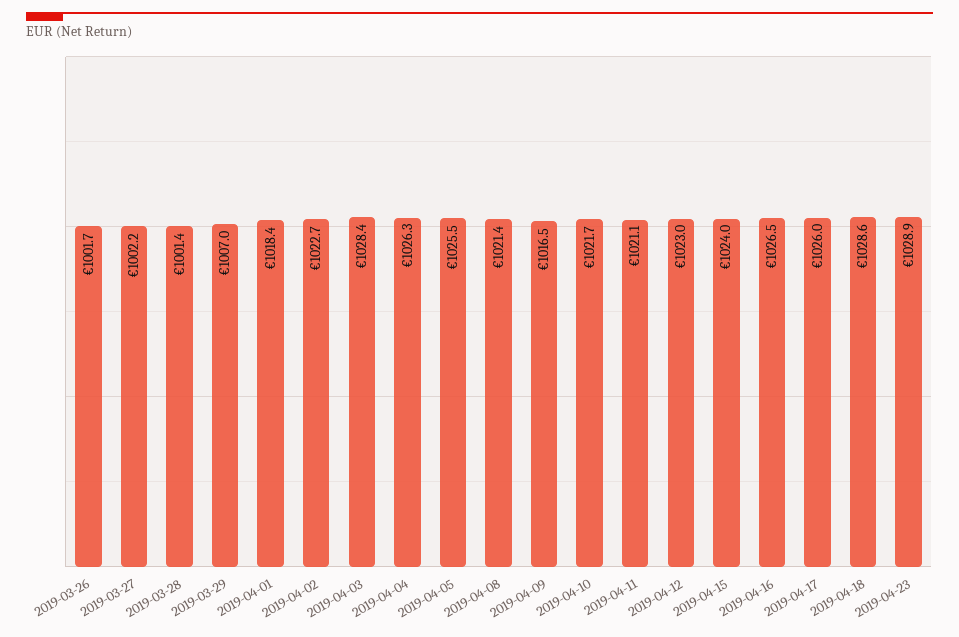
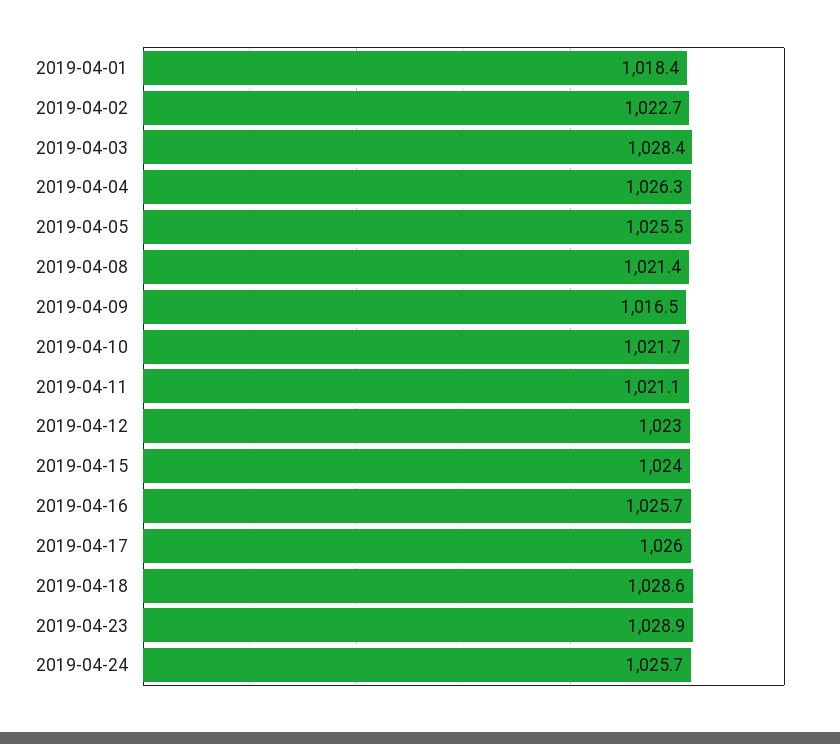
2019-03-26: 1001.7 -> none
2019-03-27: 1002.2 -> none
2019-03-28: 1001.4 -> none
2019-03-29: 1007 -> none
2019-04-16: 1026.5 -> 1025.7
2019-04-24: none -> 1025.7

